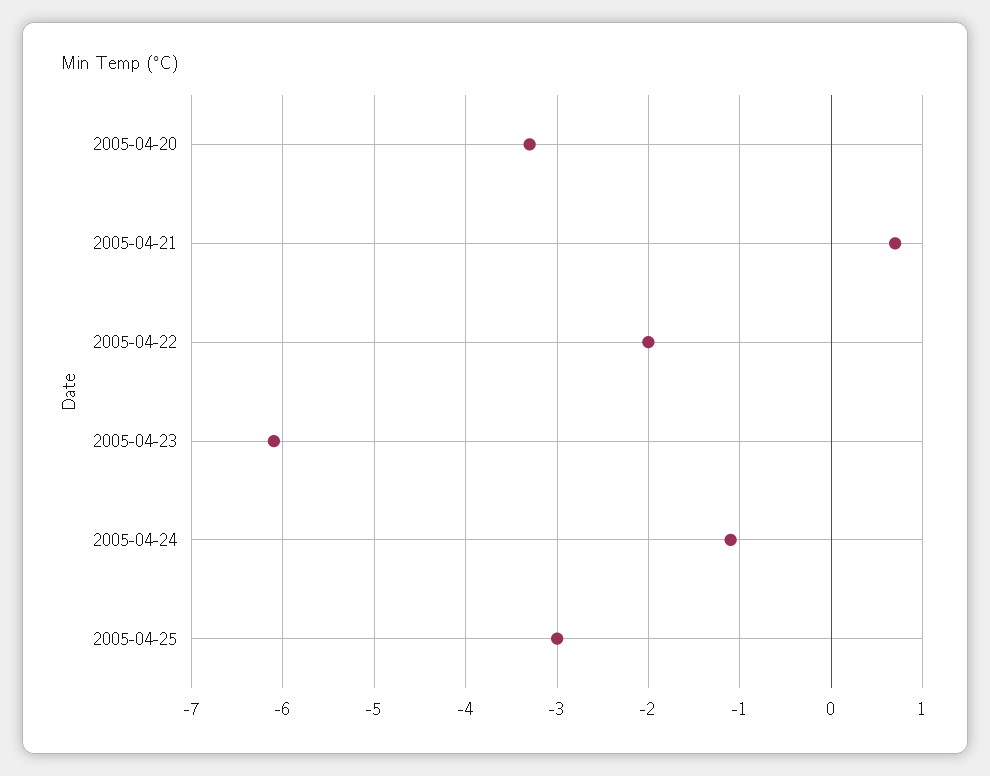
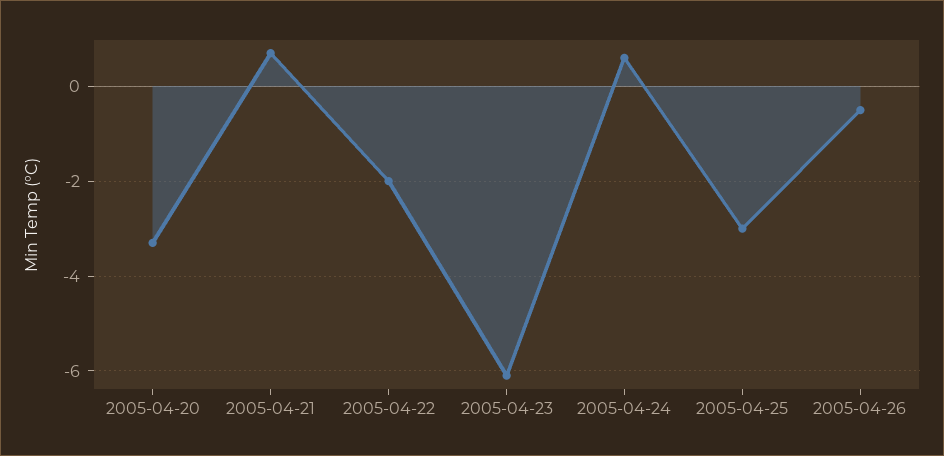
2005-04-24: -1.1 -> 0.5
2005-04-26: none -> -0.5

